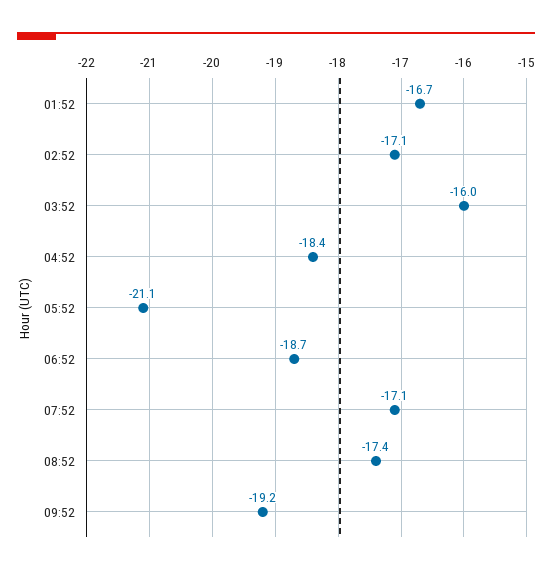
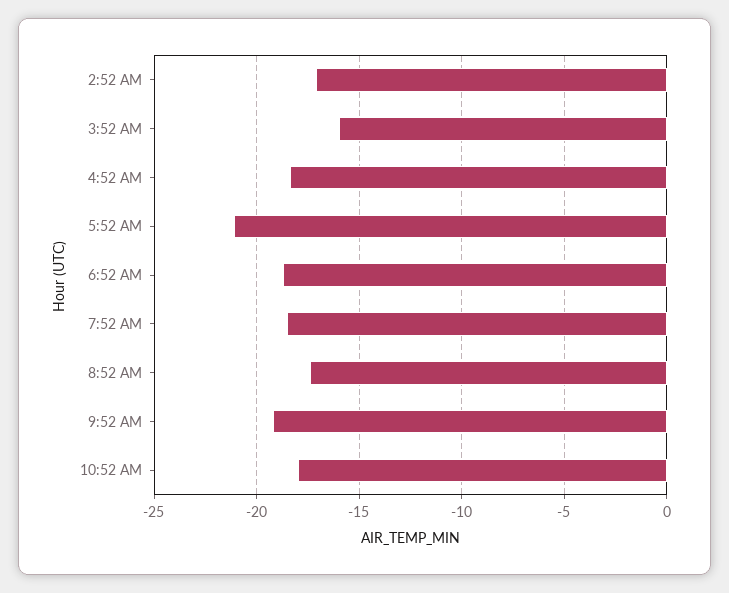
01:52: -16.7 -> none
07:52: -17.1 -> -18.5
10:52 AM: none -> -18

